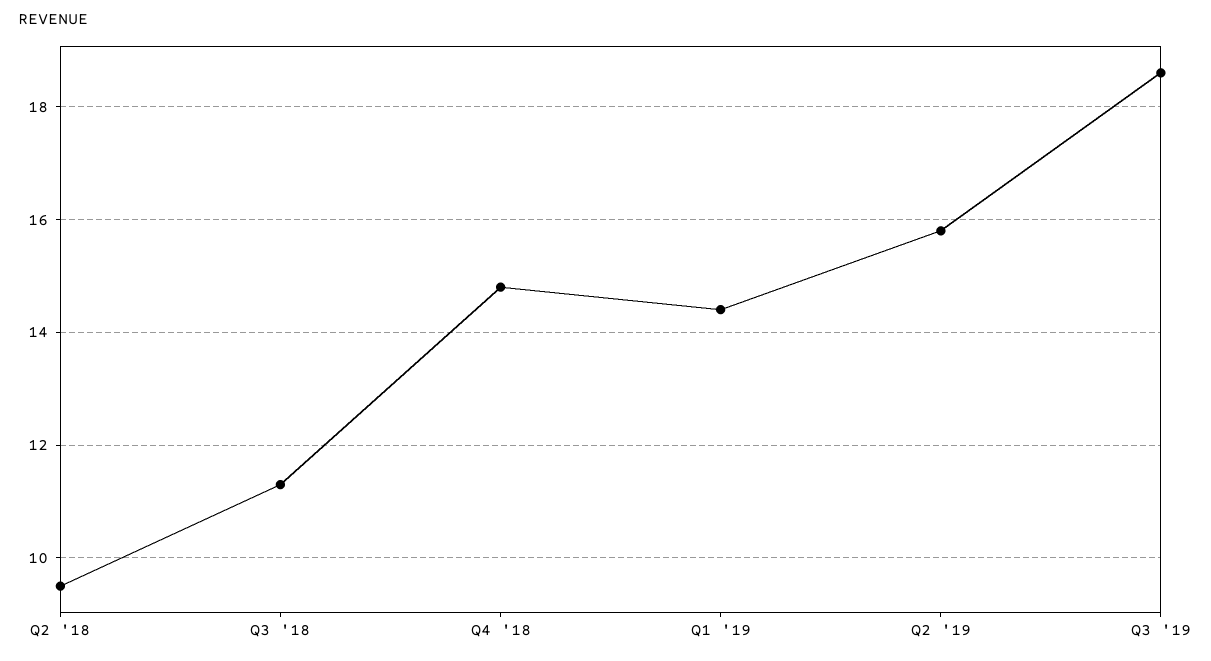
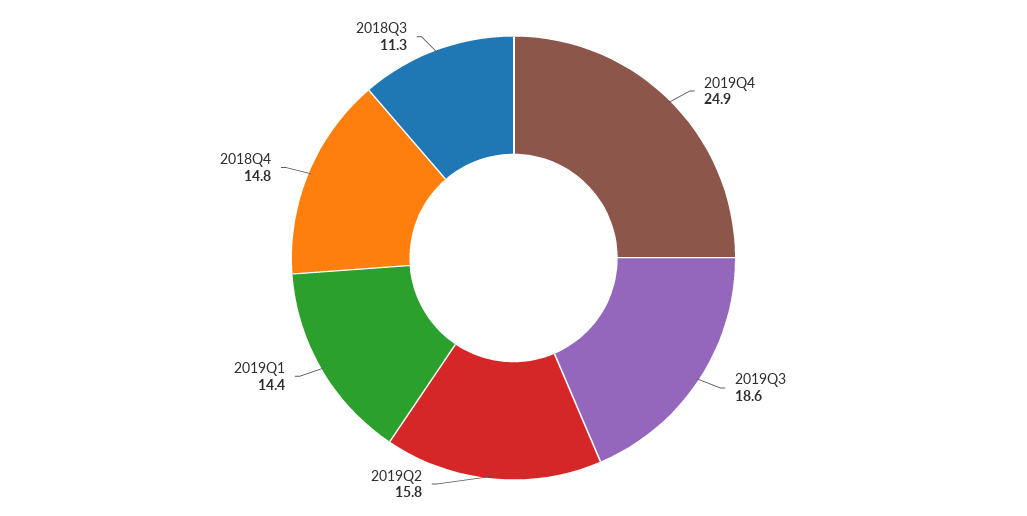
Q2 '18: 9.5 -> none
2019Q4: none -> 24.9

